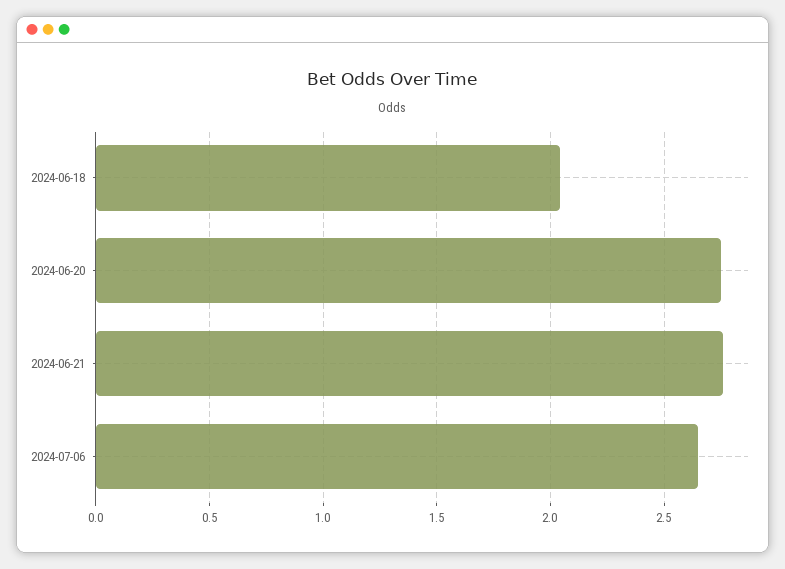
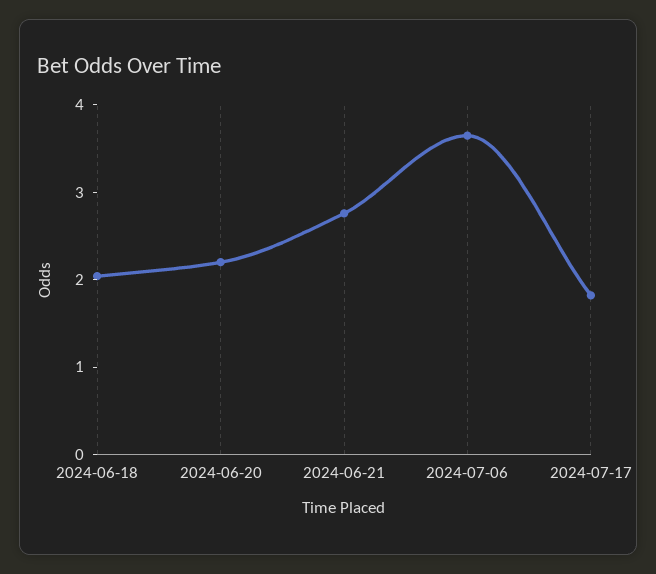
2024-06-20: 2.75 -> 2.2
2024-07-06: 2.65 -> 3.6
2024-07-17: none -> 1.8

